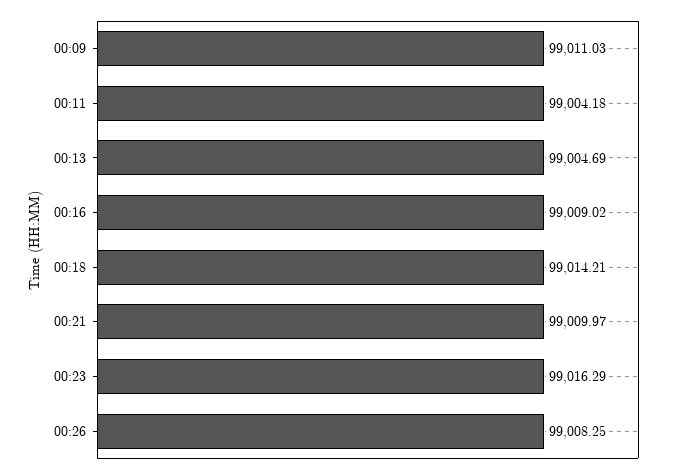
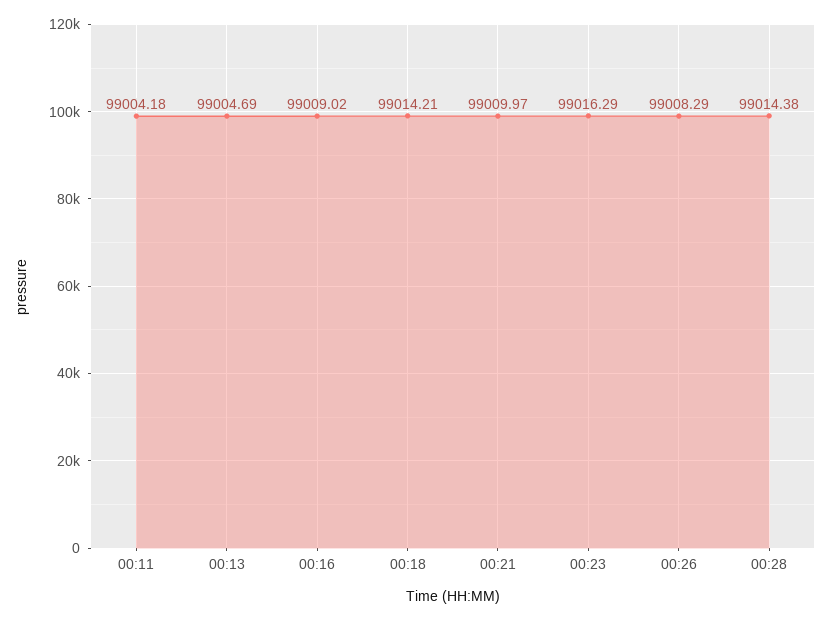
00:09: 99011.03 -> none
00:26: 99008.25 -> 99008.29
00:28: none -> 99014.38

